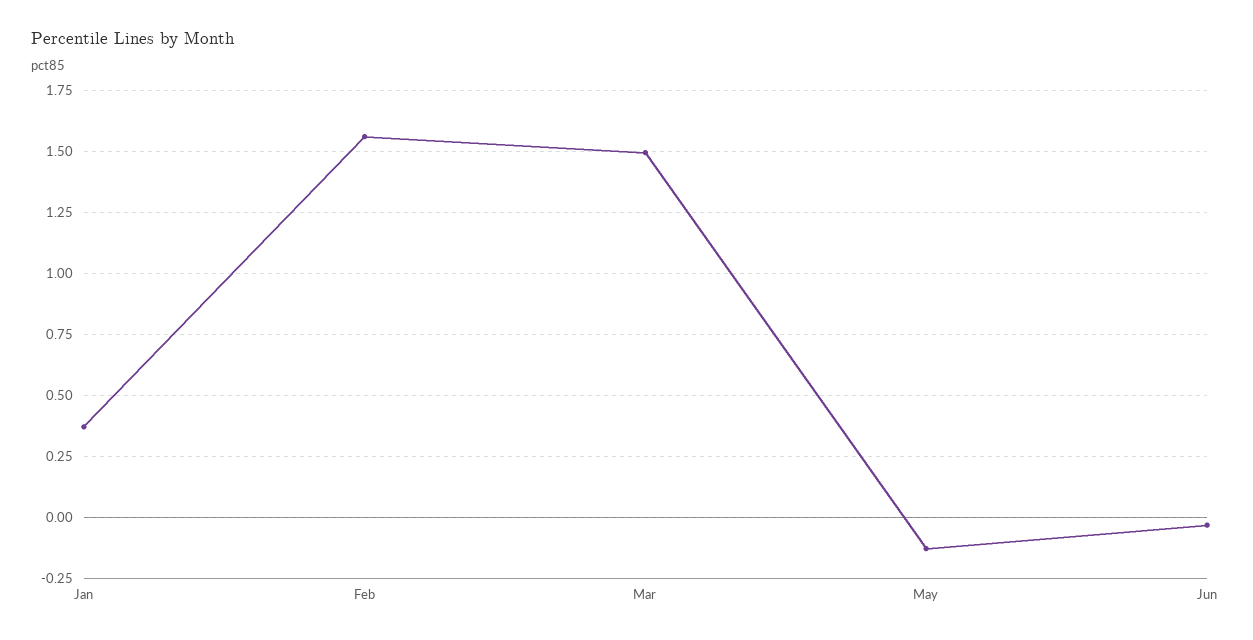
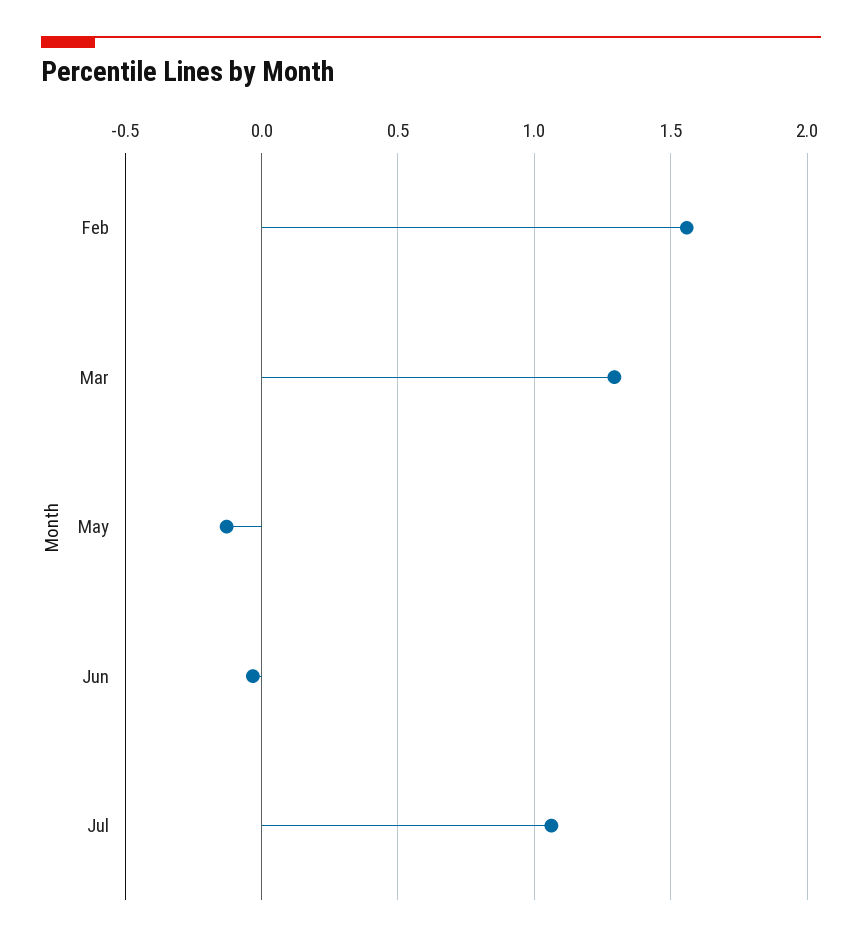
Jan: 0.375 -> none
Mar: 1.5 -> 1.3
Jul: none -> 1.05

